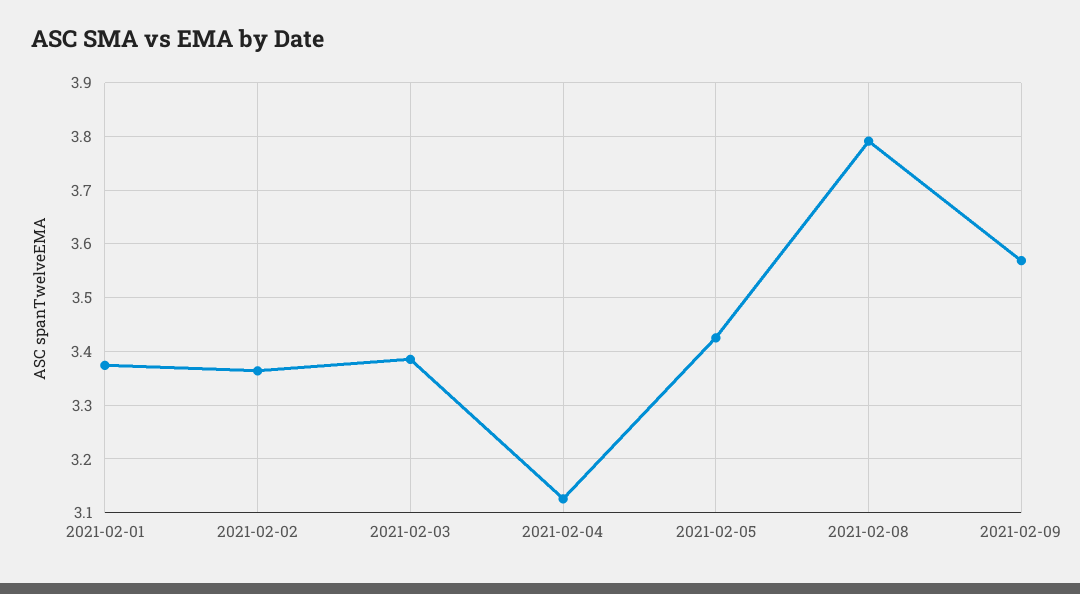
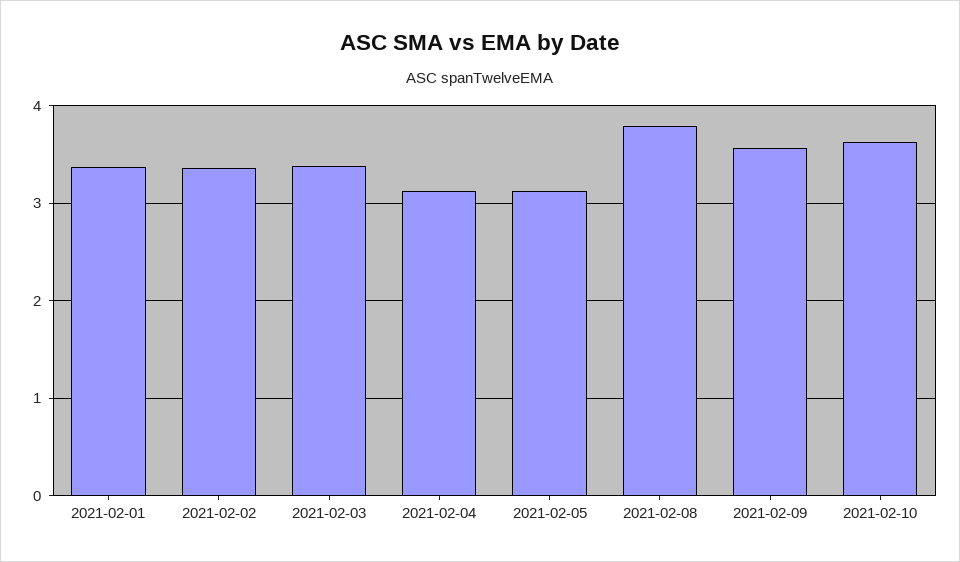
2021-02-05: 3.42 -> 3.1
2021-02-10: none -> 3.6

